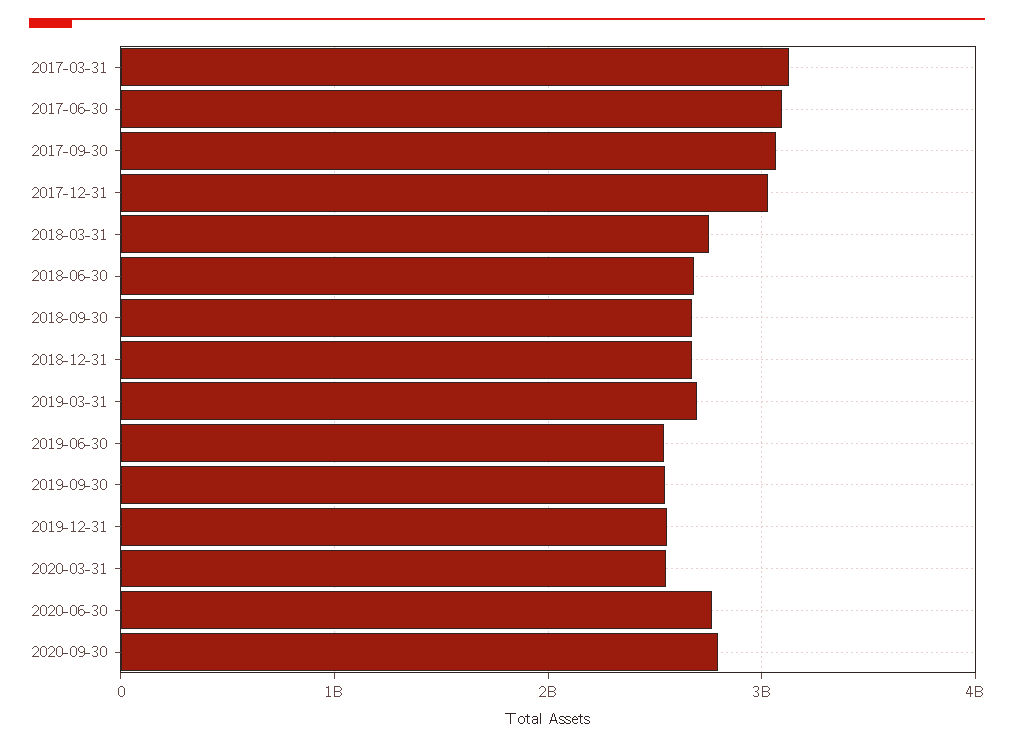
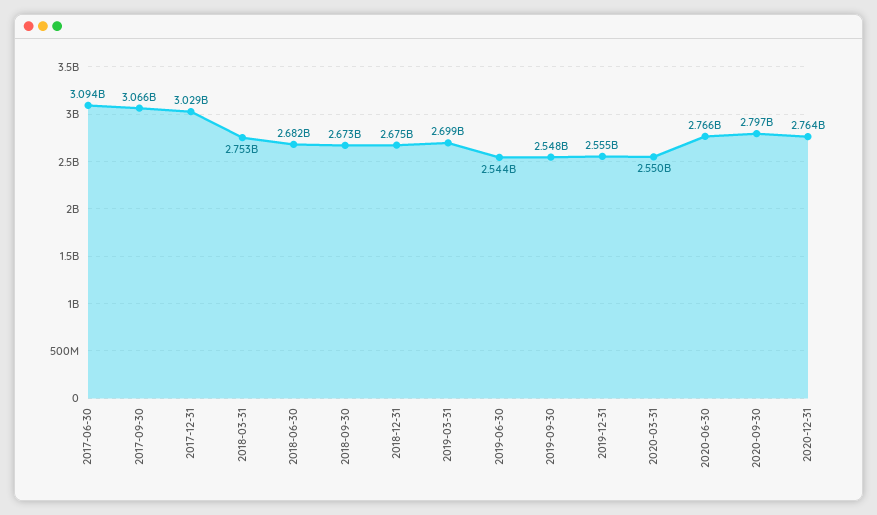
2017-03-31: 3100000000 -> none
2020-12-31: none -> 2764000000

